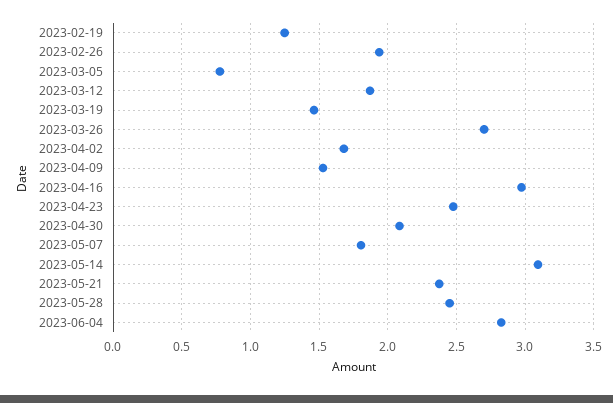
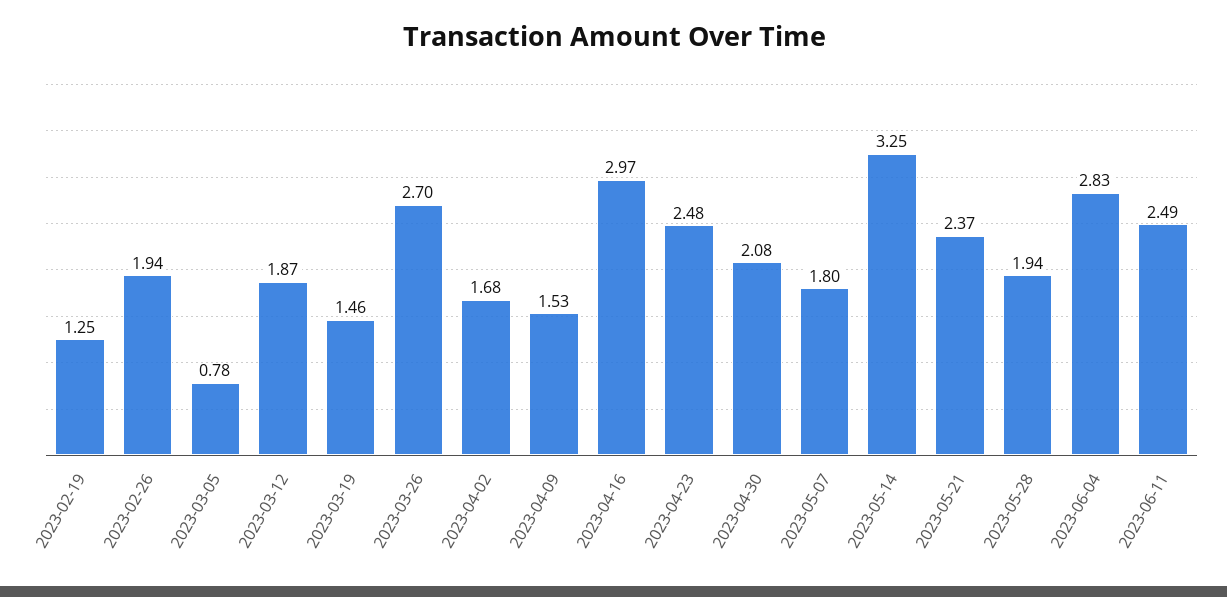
2023-05-14: 3.1 -> 3.25
2023-05-28: 2.45 -> 1.94
2023-06-11: none -> 2.49

